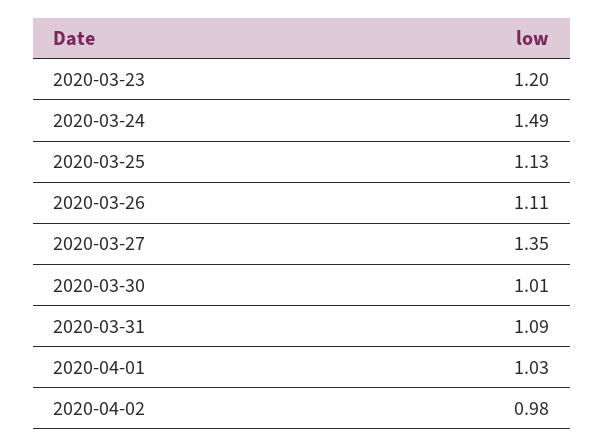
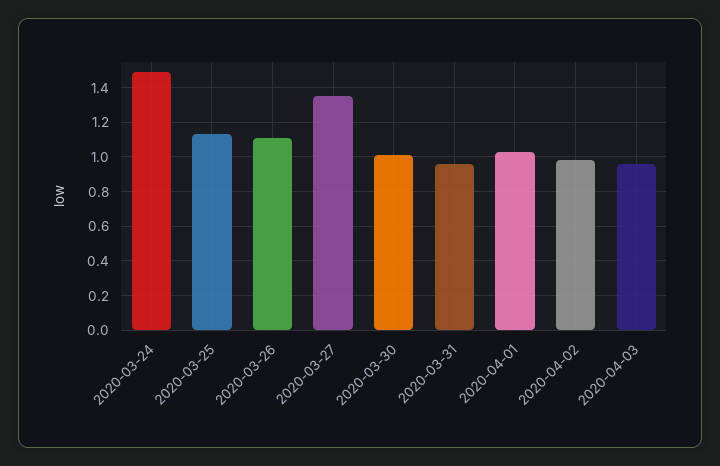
2020-03-23: 1.2 -> none
2020-03-31: 1.09 -> 0.95
2020-04-03: none -> 0.95

